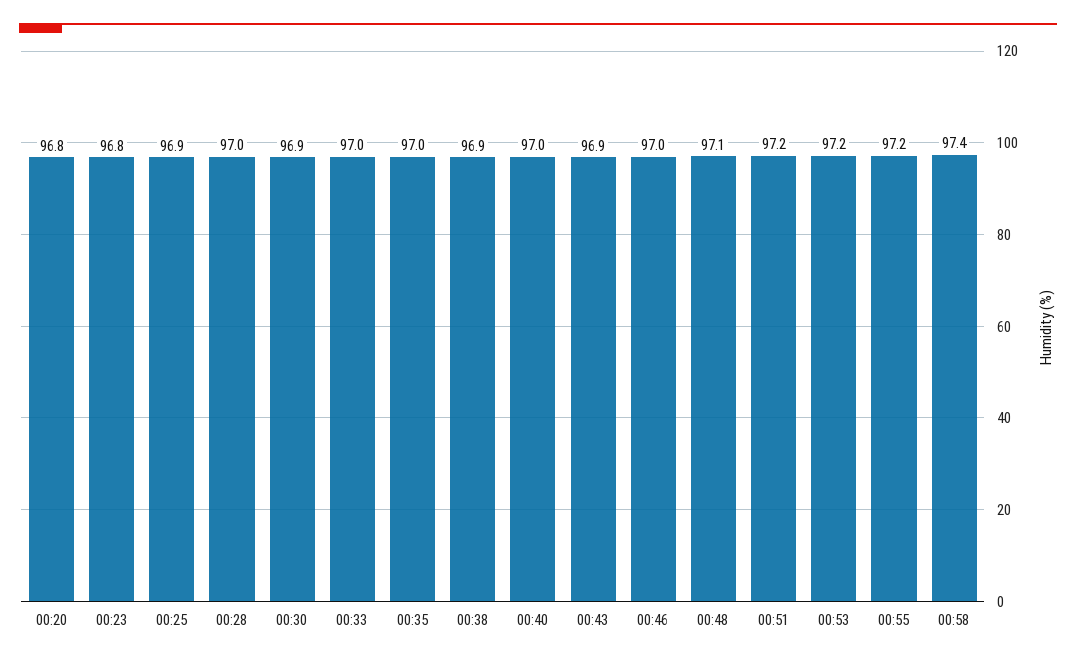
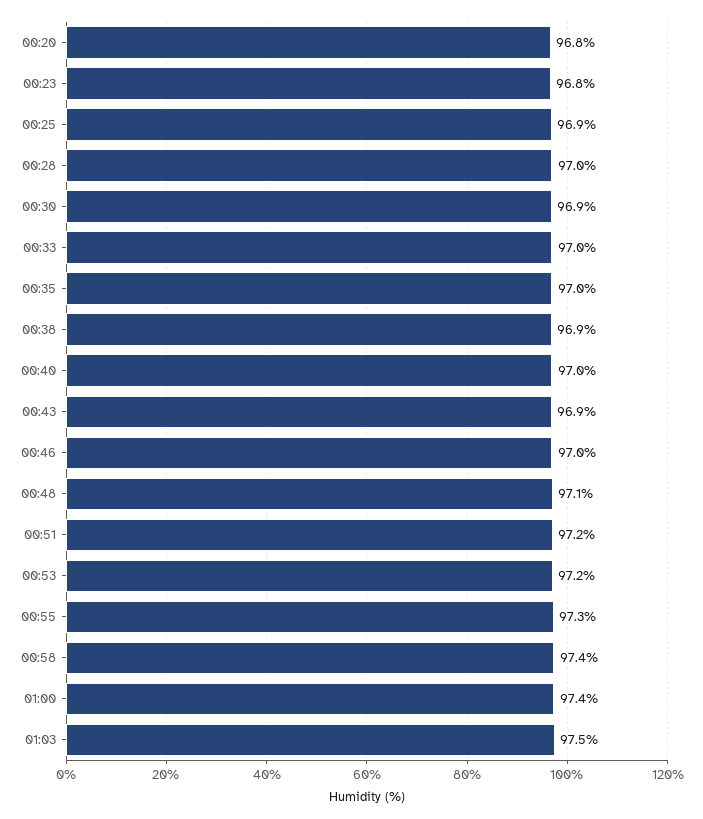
00:55: 97.2 -> 97.3
01:00: none -> 97.4
01:03: none -> 97.5

